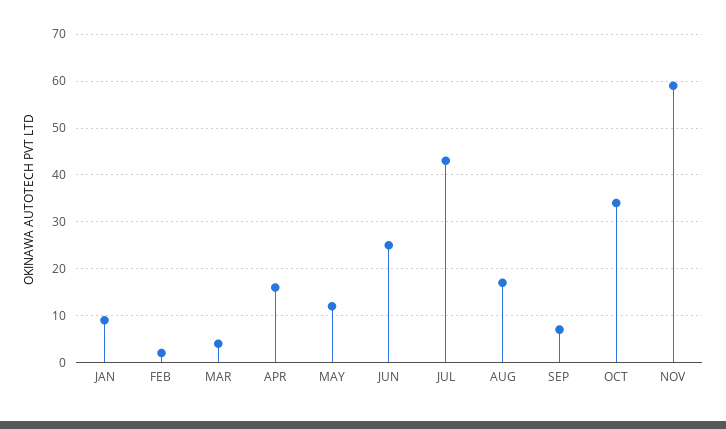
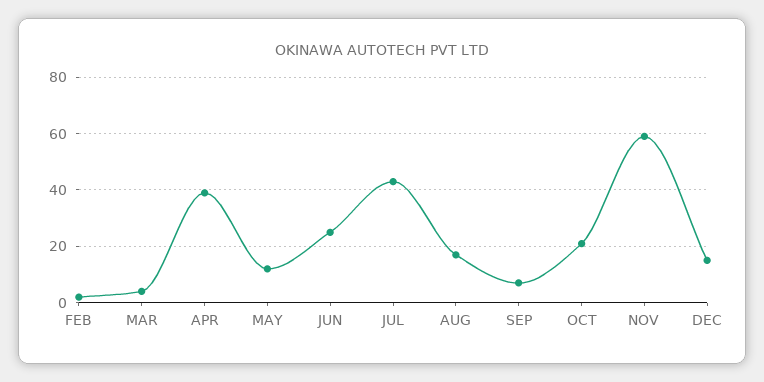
JAN: 10 -> none
APR: 15 -> 40
OCT: 35 -> 20
DEC: none -> 15

